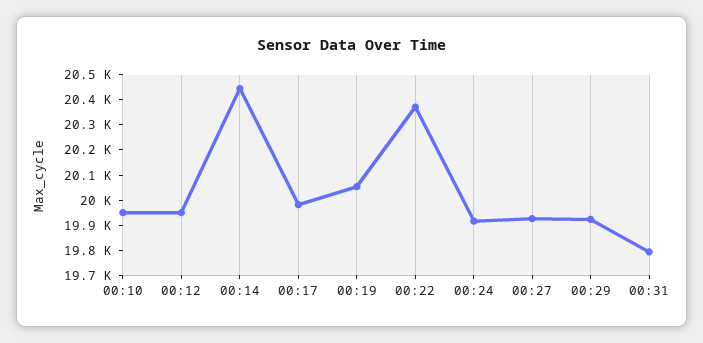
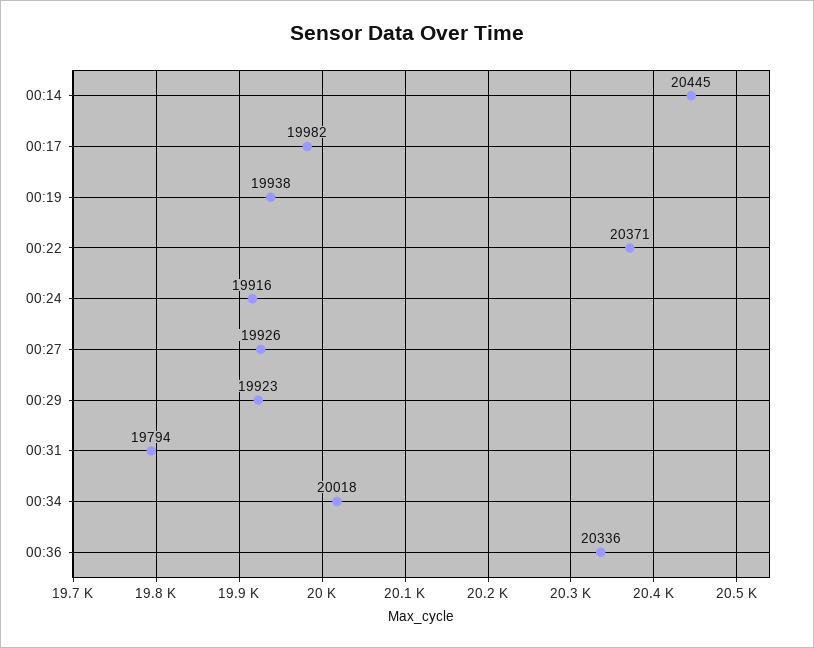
00:10: 19950 -> none
00:12: 19950 -> none
00:19: 20050 -> 19938
00:34: none -> 20018
00:36: none -> 20336

